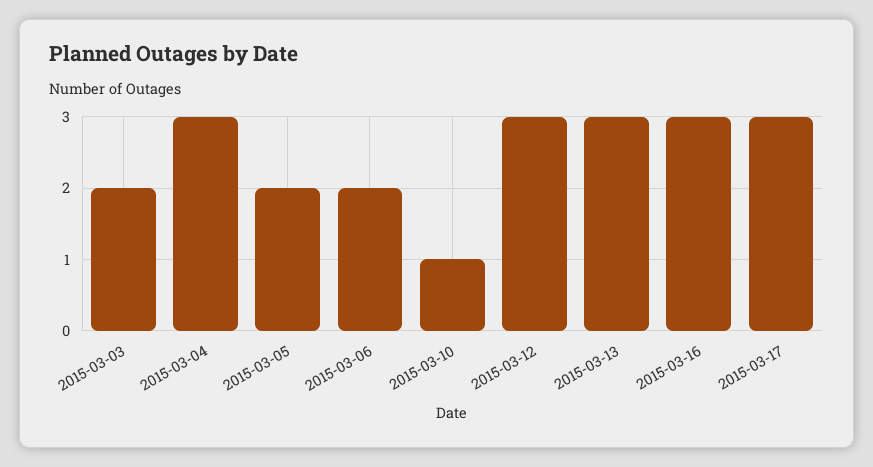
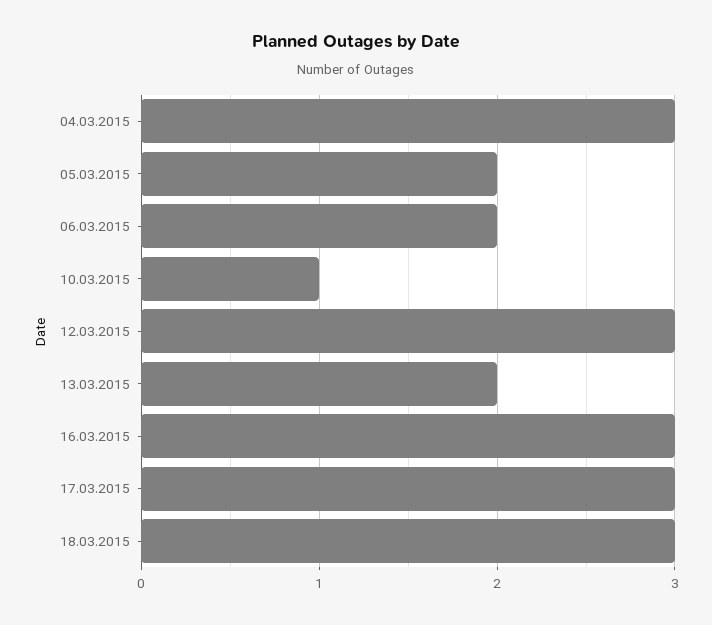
2015-03-03: 2 -> none
2015-03-13: 3 -> 2
18.03.2015: none -> 3

